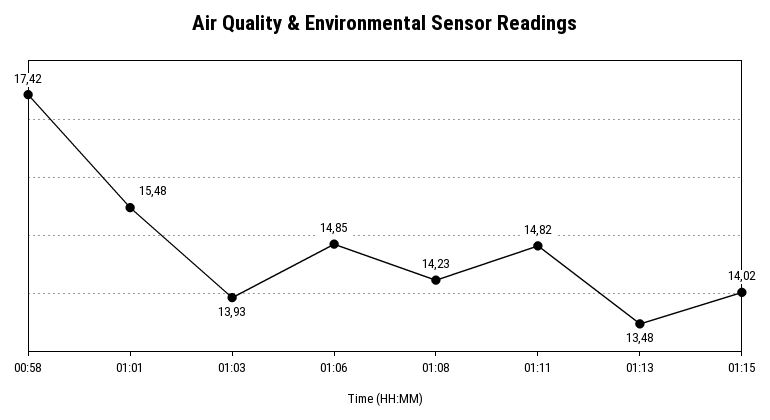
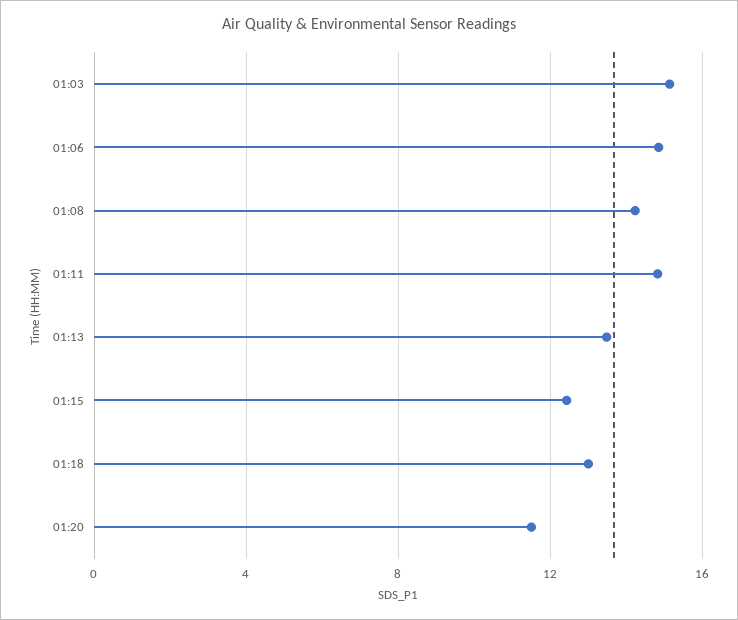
00:58: 17.42 -> none
01:01: 15.48 -> none
01:03: 13.93 -> 15
01:15: 14.02 -> 12.5
01:18: none -> 13
01:20: none -> 11.5

